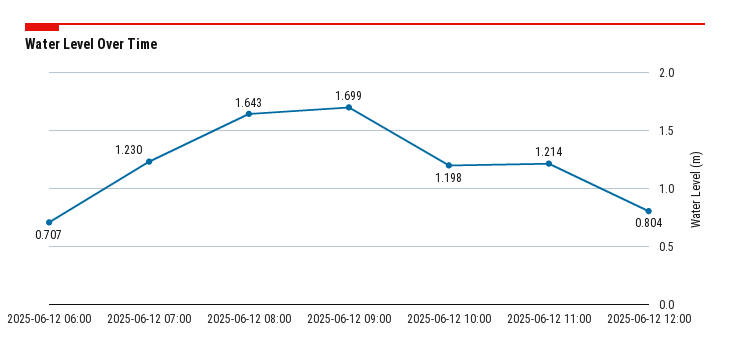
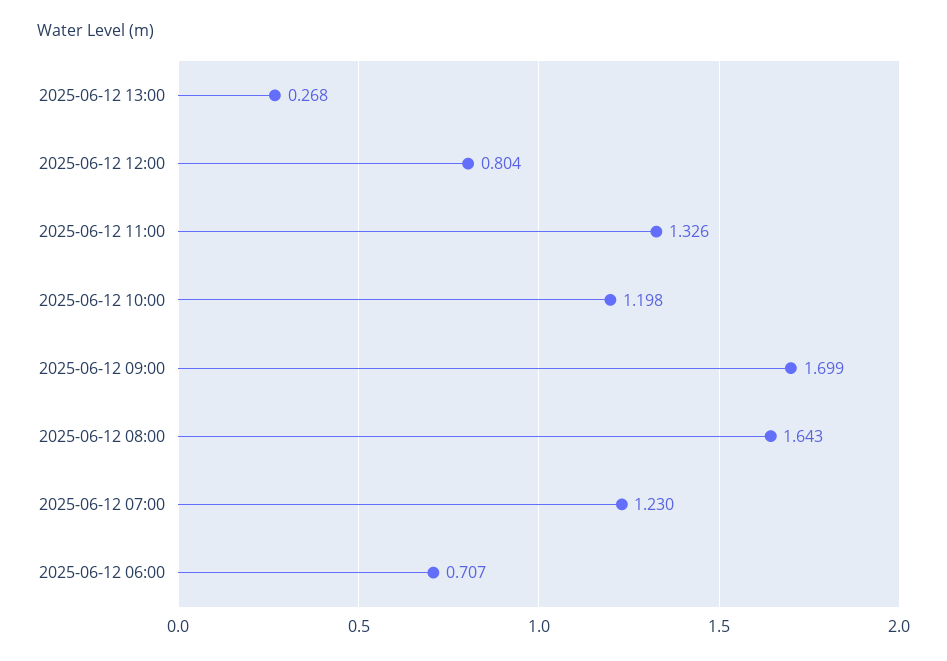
2025-06-12 11:00: 1.214 -> 1.326
2025-06-12 13:00: none -> 0.268

